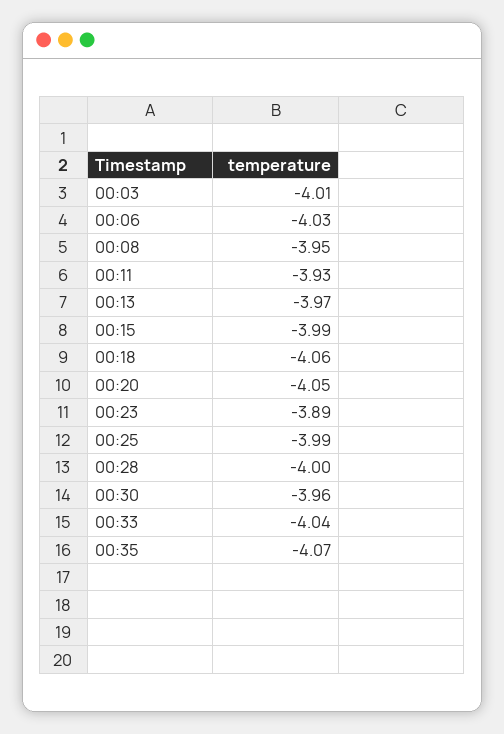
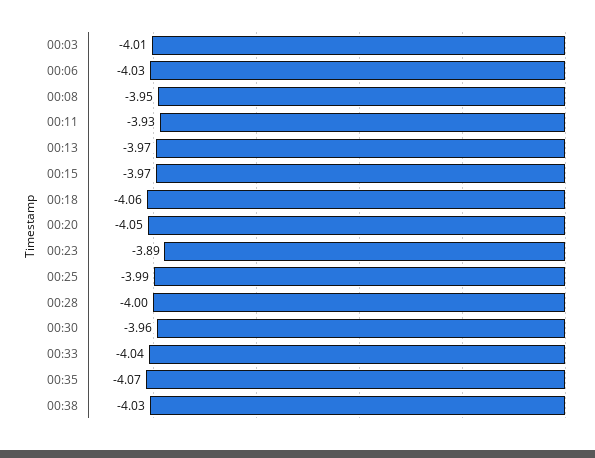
00:15: -3.99 -> -3.97
00:38: none -> -4.03

